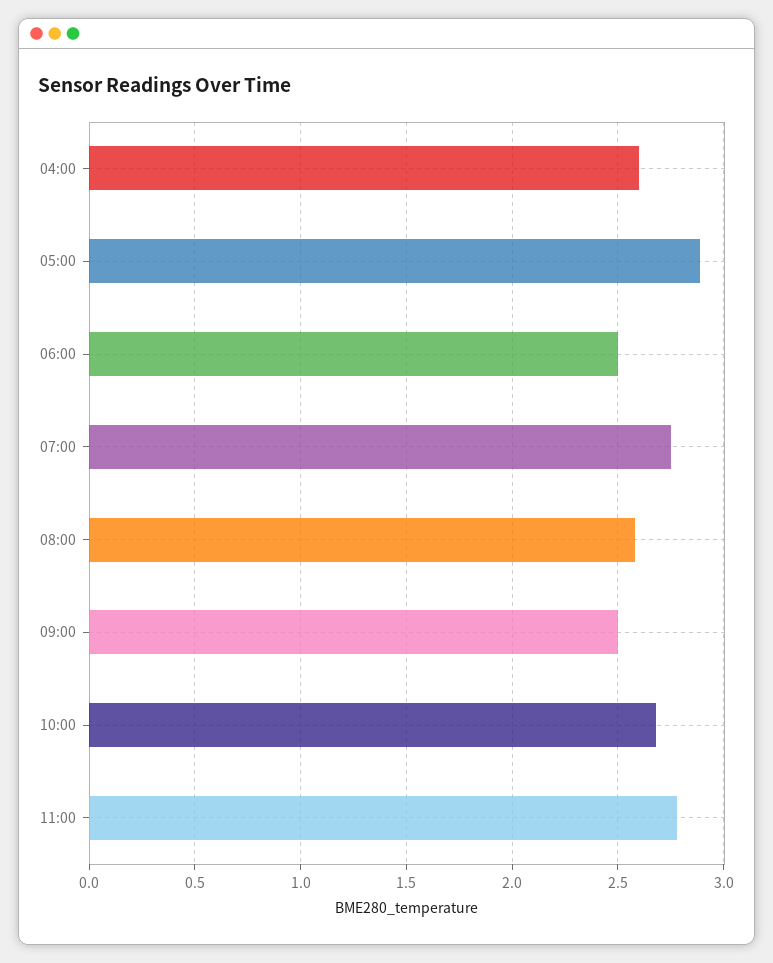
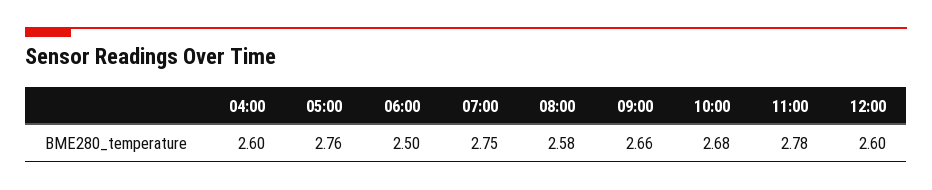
05:00: 2.9 -> 2.76
09:00: 2.5 -> 2.66
12:00: none -> 2.6

